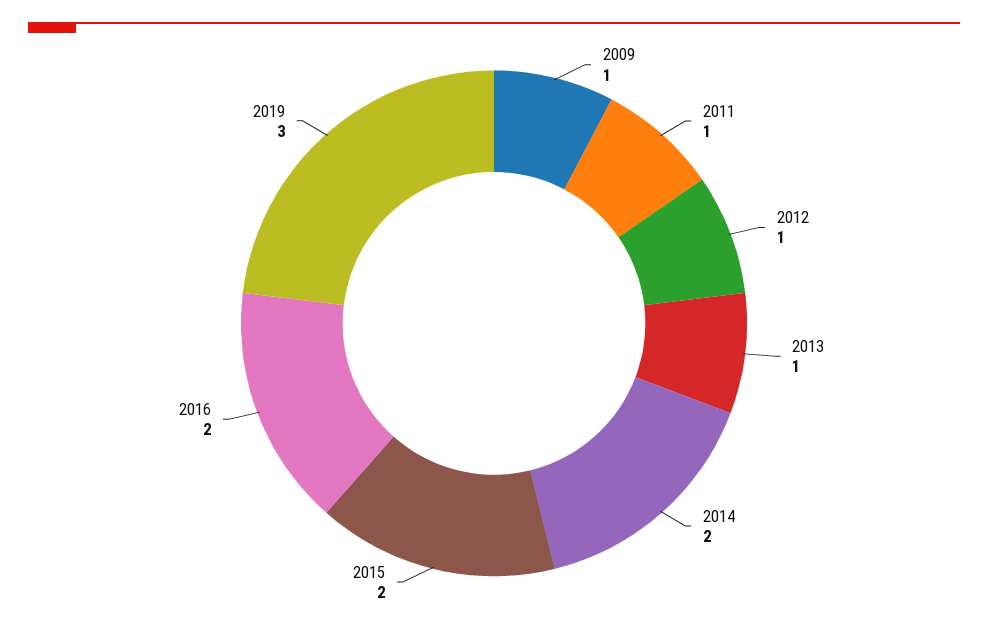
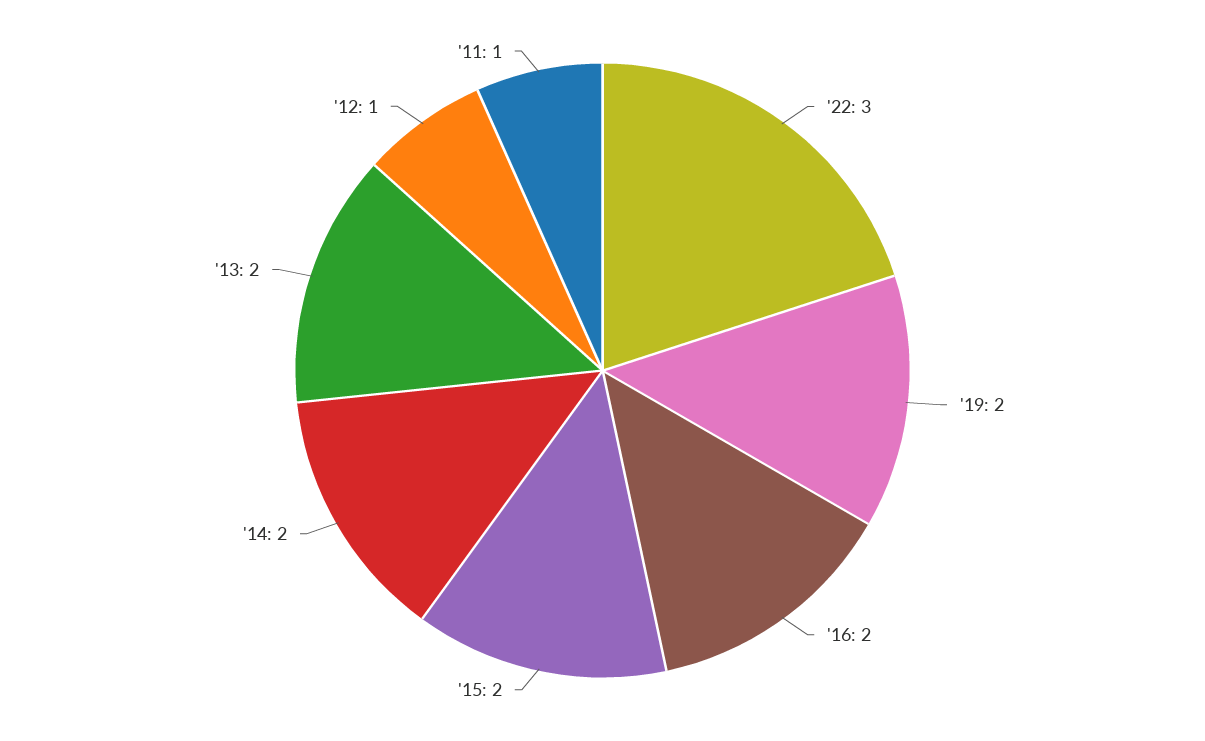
2009: 1 -> none
2013: 1 -> 2
2019: 3 -> 2
'22: none -> 3

